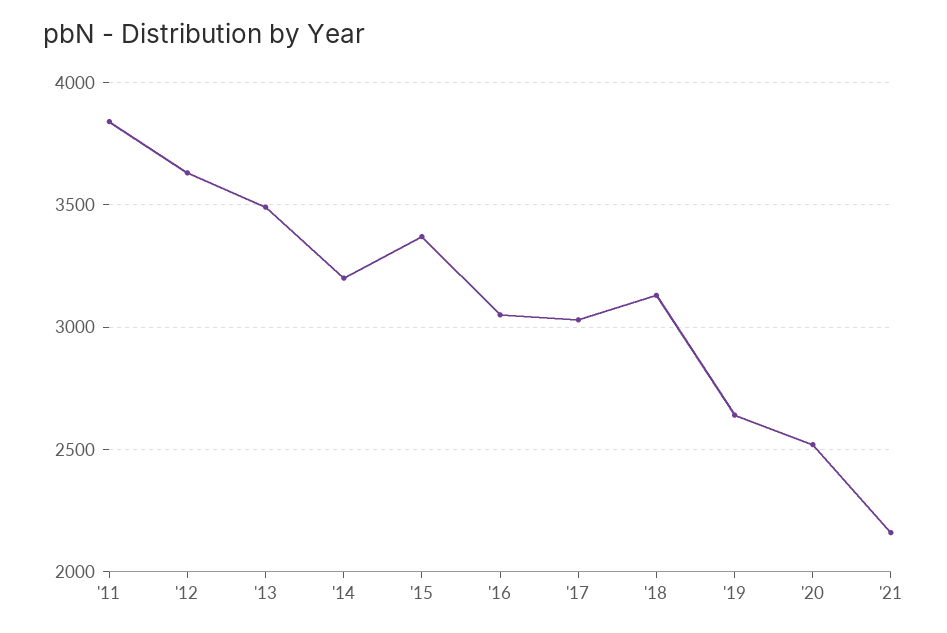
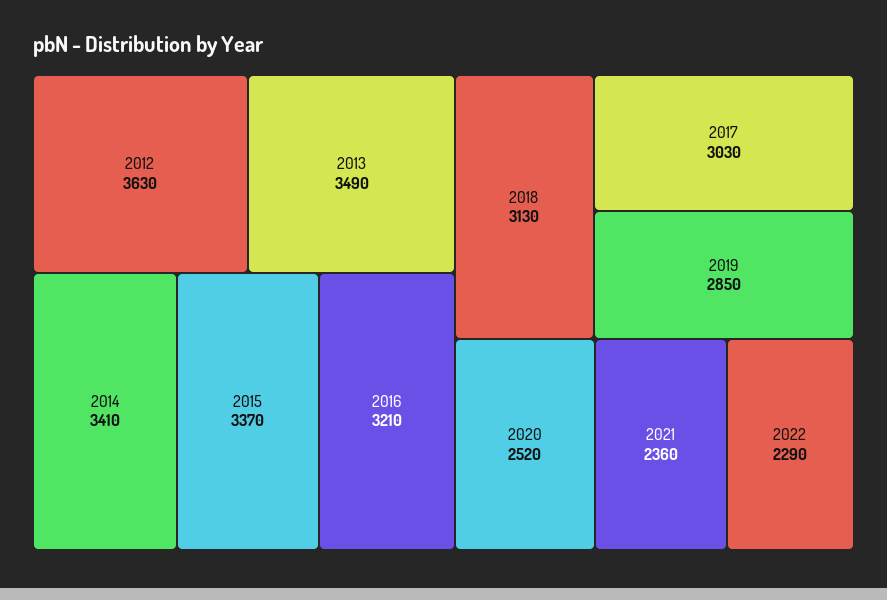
'11: 3850 -> none
'14: 3200 -> 3410
'16: 3050 -> 3210
'19: 2650 -> 2850
'21: 2150 -> 2360
2022: none -> 2290

